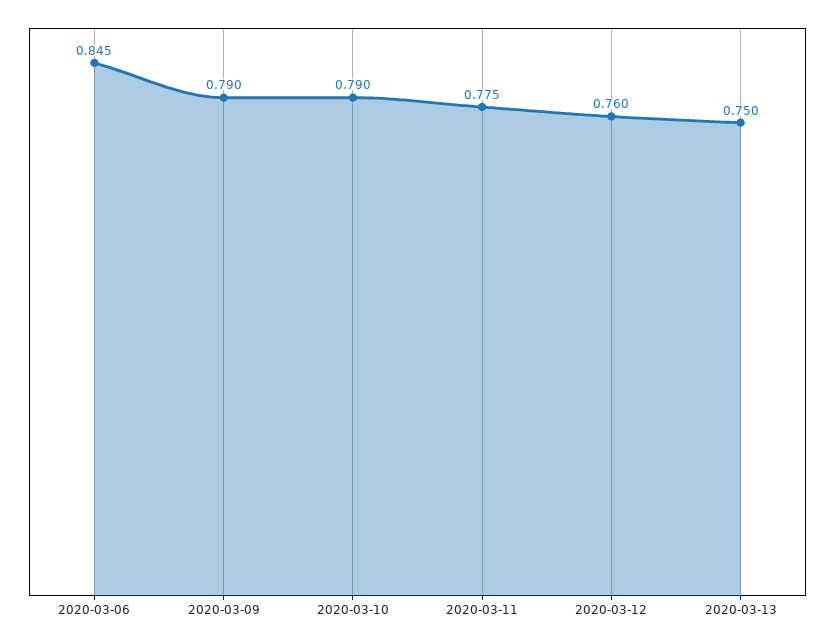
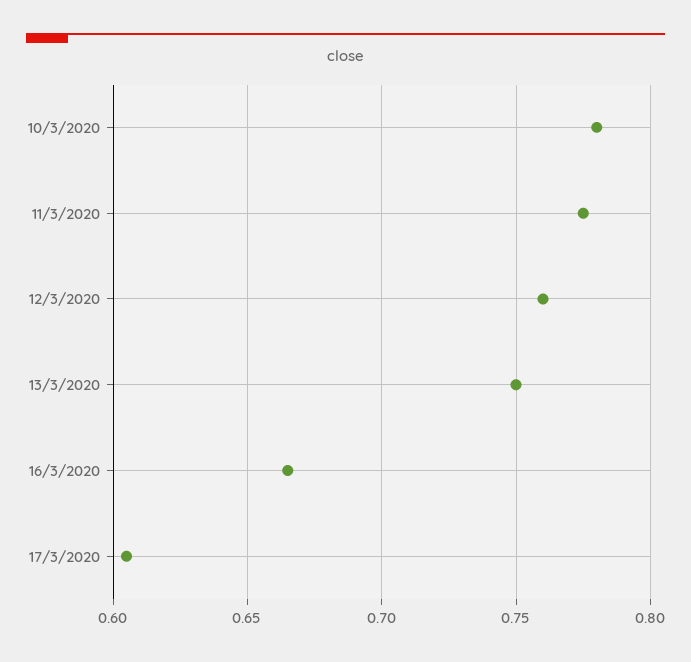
2020-03-06: 0.845 -> none
2020-03-09: 0.79 -> none
2020-03-10: 0.79 -> 0.78
16/3/2020: none -> 0.665
17/3/2020: none -> 0.605

